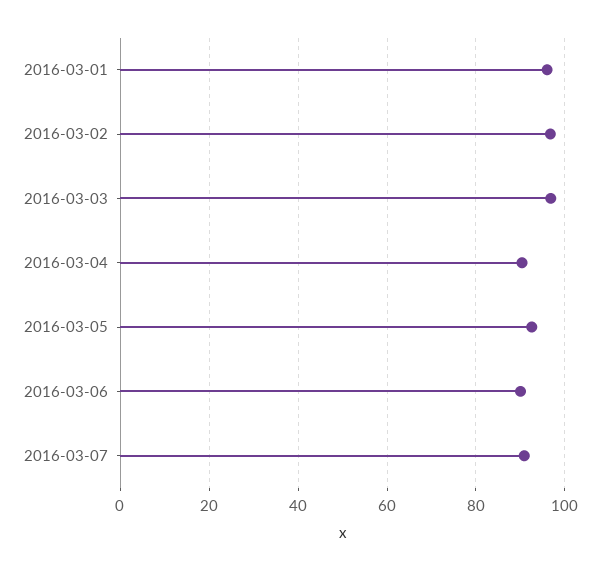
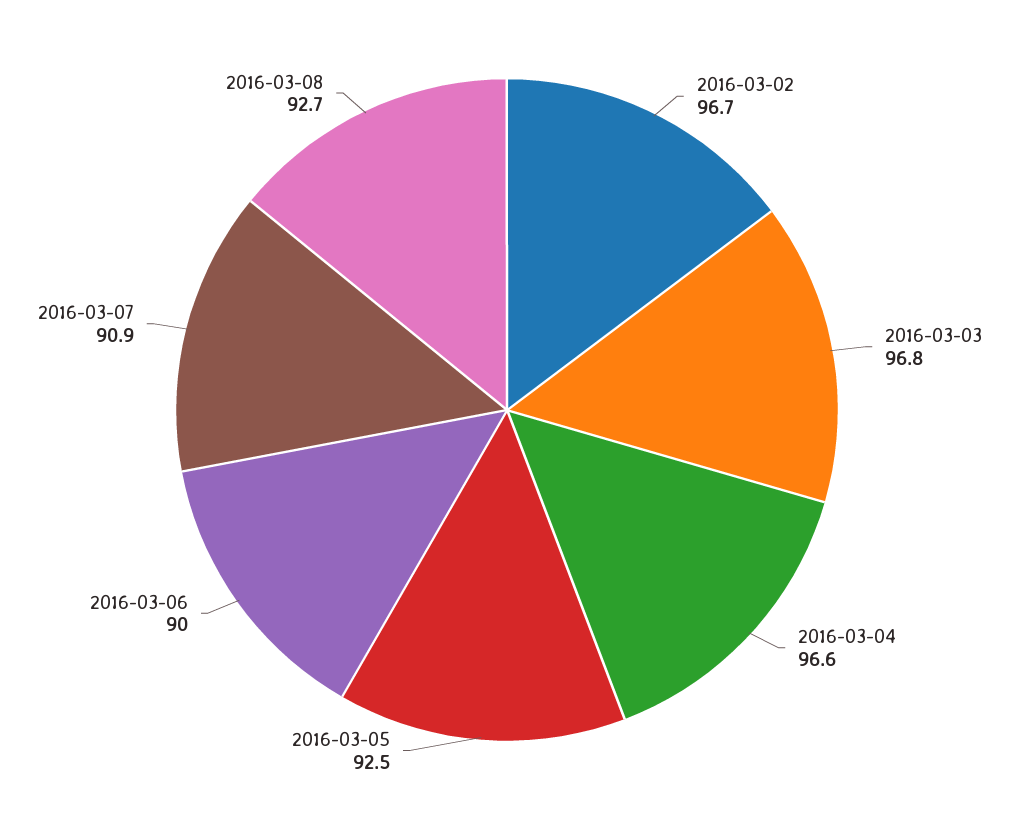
2016-03-01: 96 -> none
2016-03-04: 90 -> 96.6
2016-03-08: none -> 92.7

